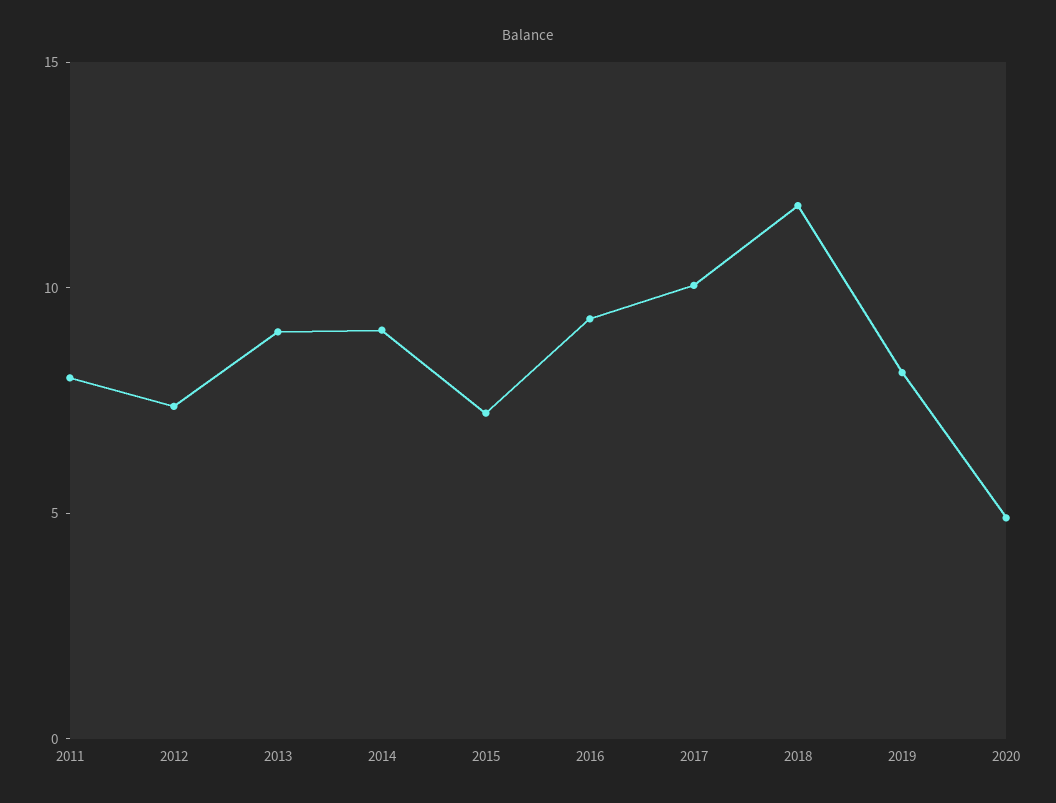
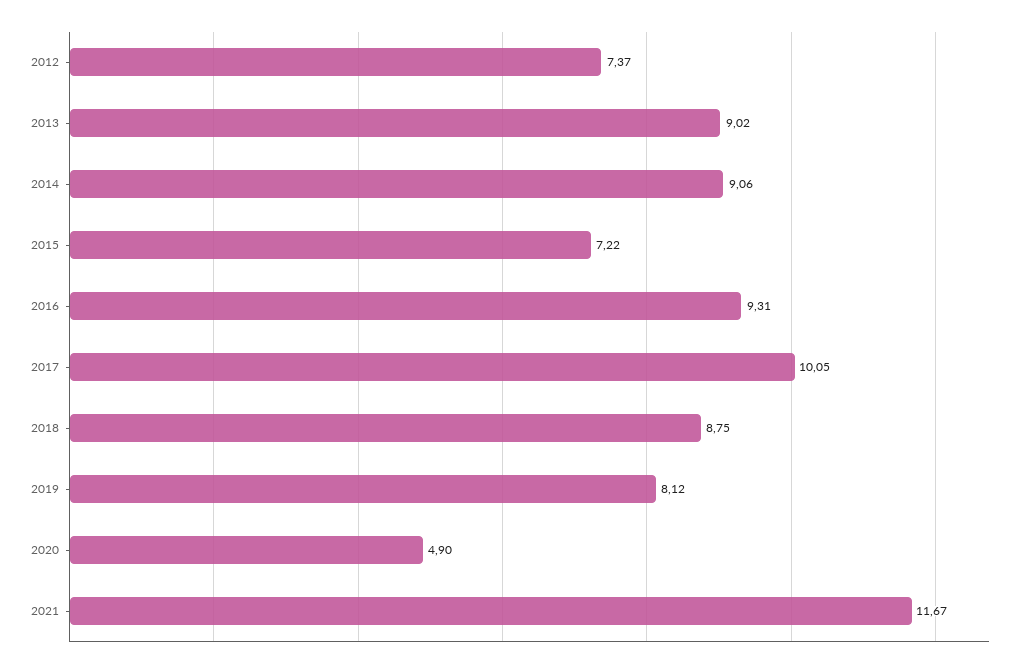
2011: 8 -> none
2018: 12 -> 8.75
2021: none -> 11.67

